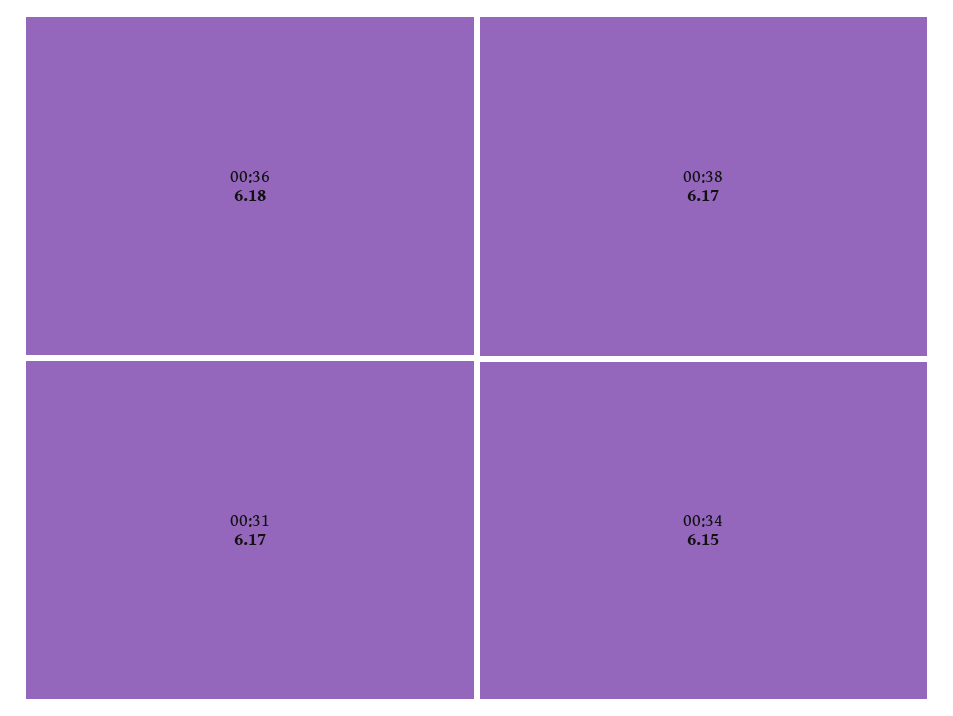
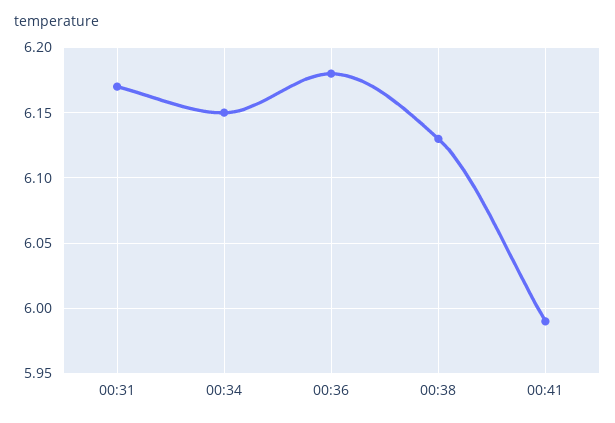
00:38: 6.17 -> 6.13
00:41: none -> 5.99

